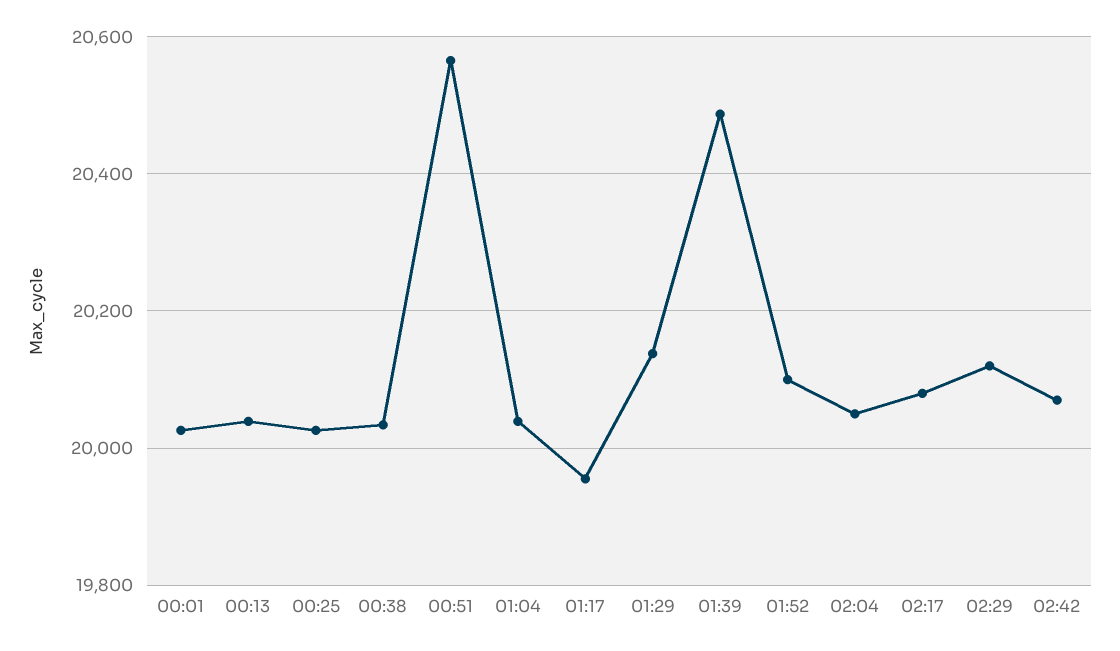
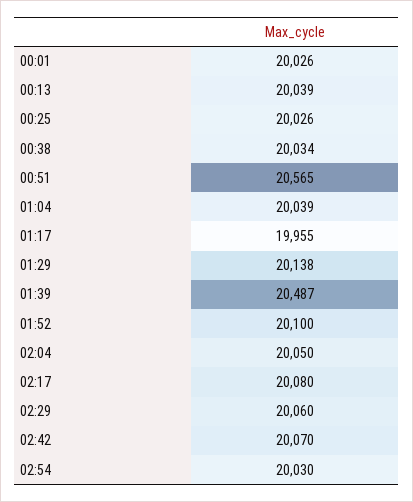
02:29: 20120 -> 20060
02:54: none -> 20030

